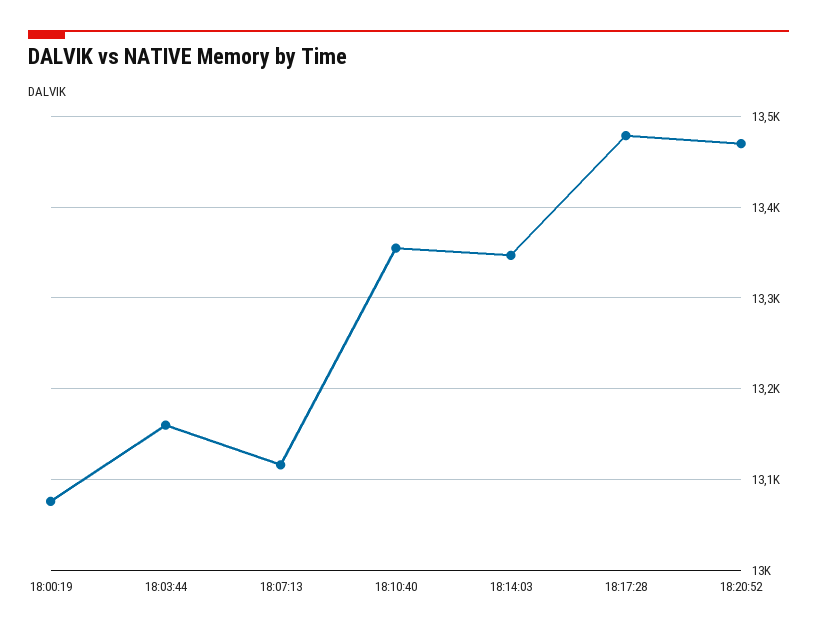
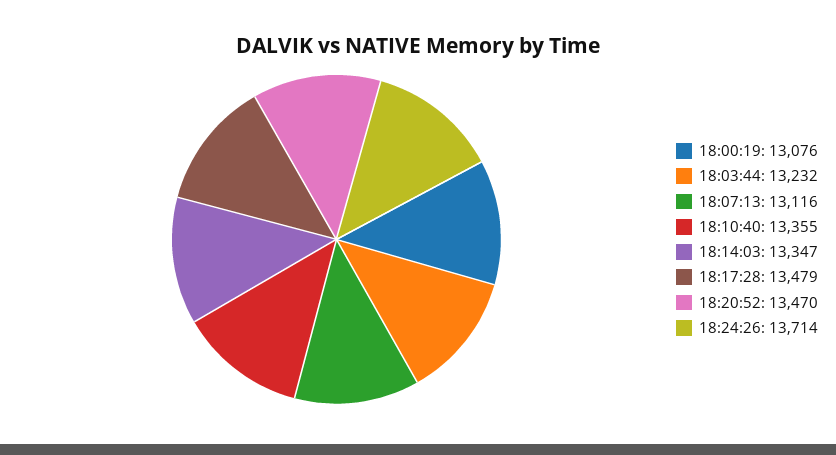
18:03:44: 13160 -> 13232
18:24:26: none -> 13714

